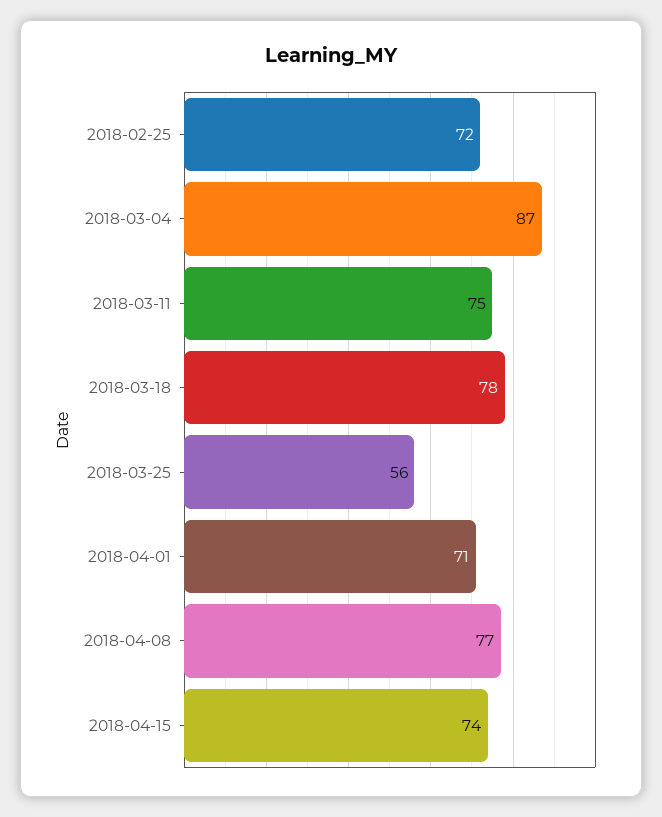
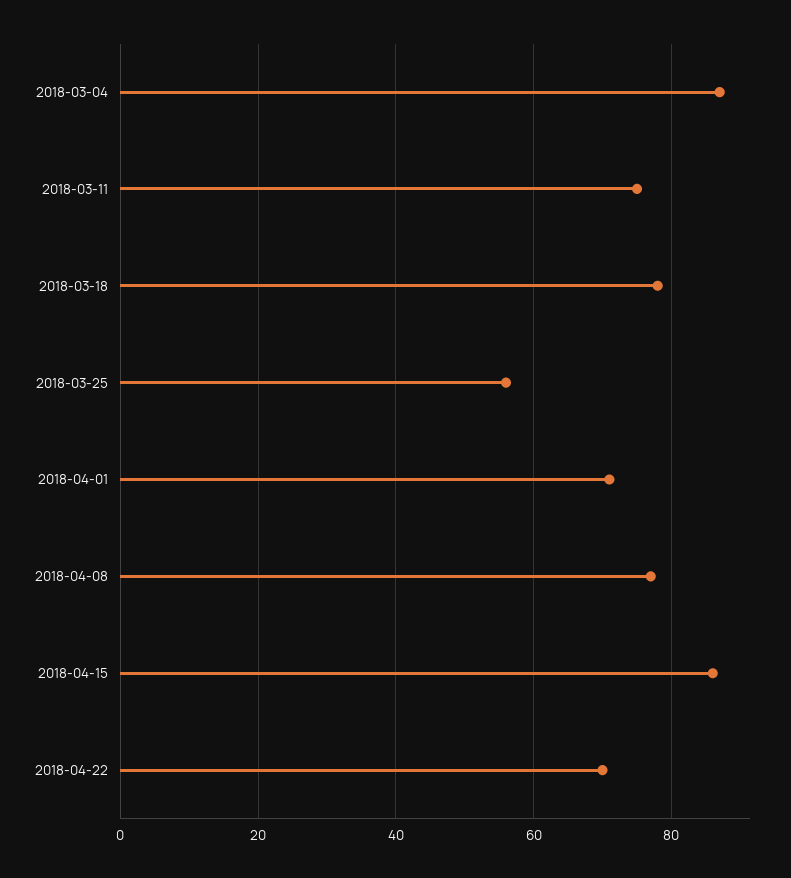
2018-02-25: 72 -> none
2018-04-15: 74 -> 85
2018-04-22: none -> 70

